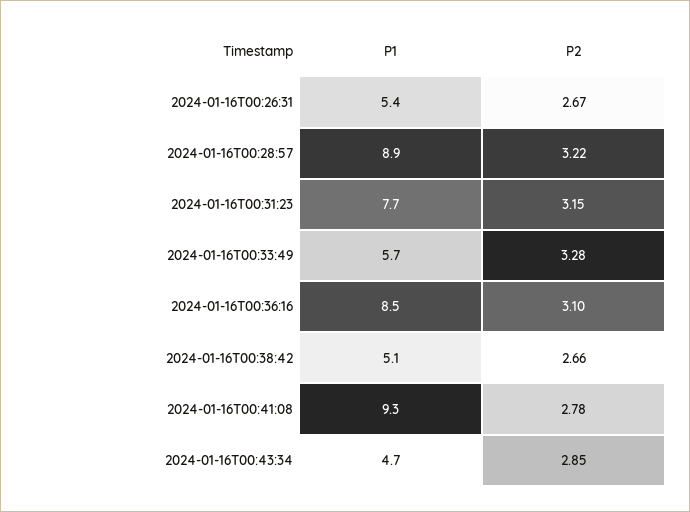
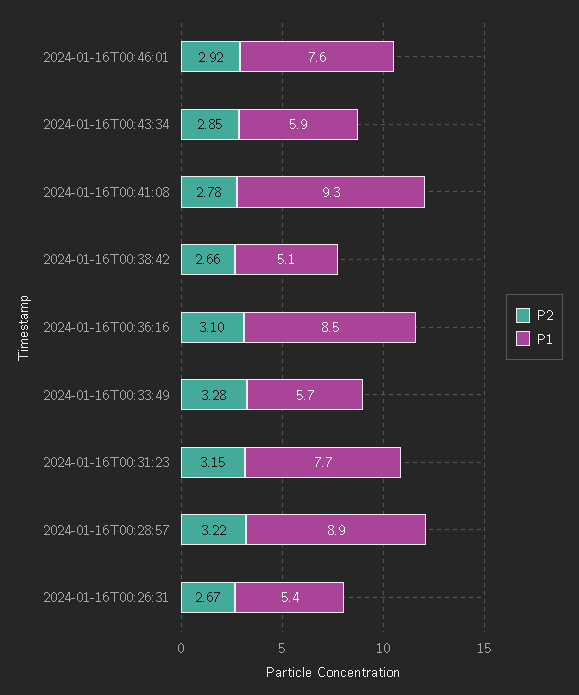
P1, 2024-01-16T00:43:34: 4.7 -> 5.9
P2, 2024-01-16T00:46:01: none -> 2.92
P1, 2024-01-16T00:46:01: none -> 7.6

